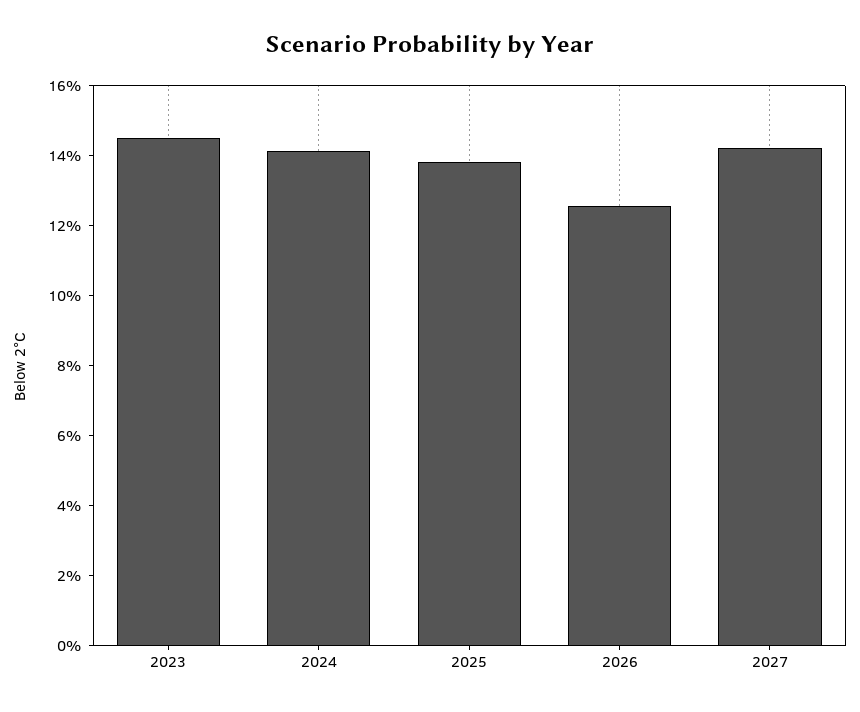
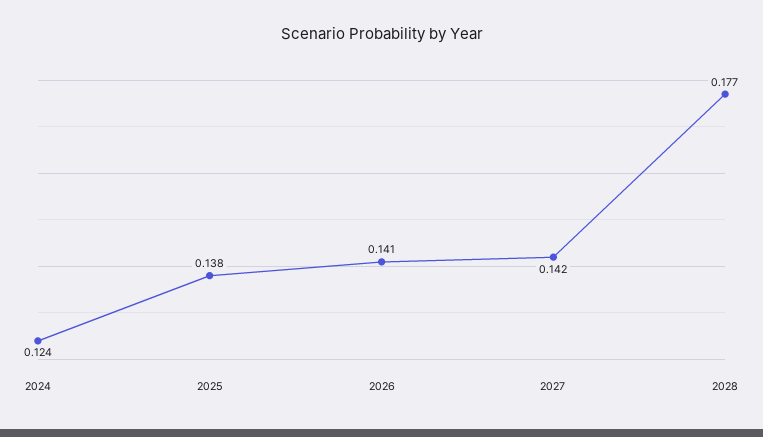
2023: 0.145 -> none
2024: 0.14 -> 0.124
2026: 0.125 -> 0.141
2028: none -> 0.177

